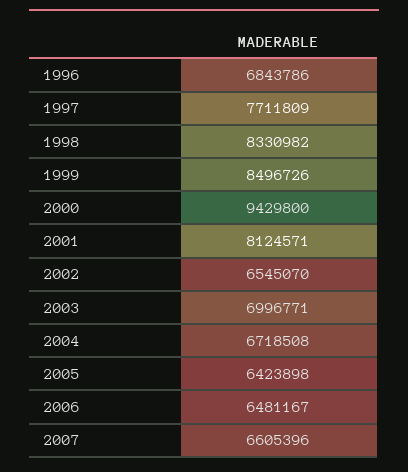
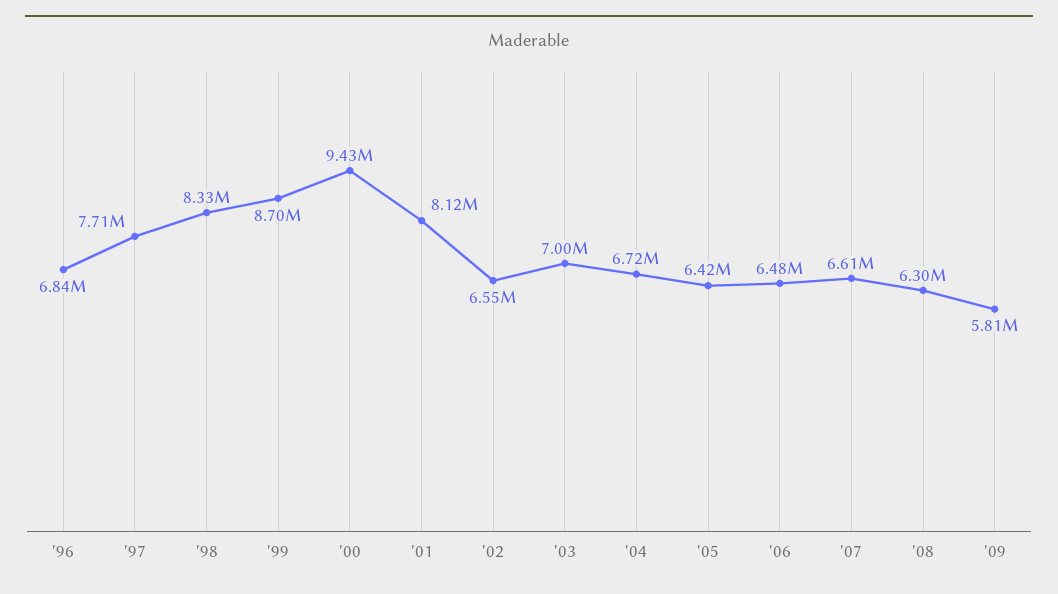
1999: 8496726 -> 8700000
'08: none -> 6300000
'09: none -> 5810000

